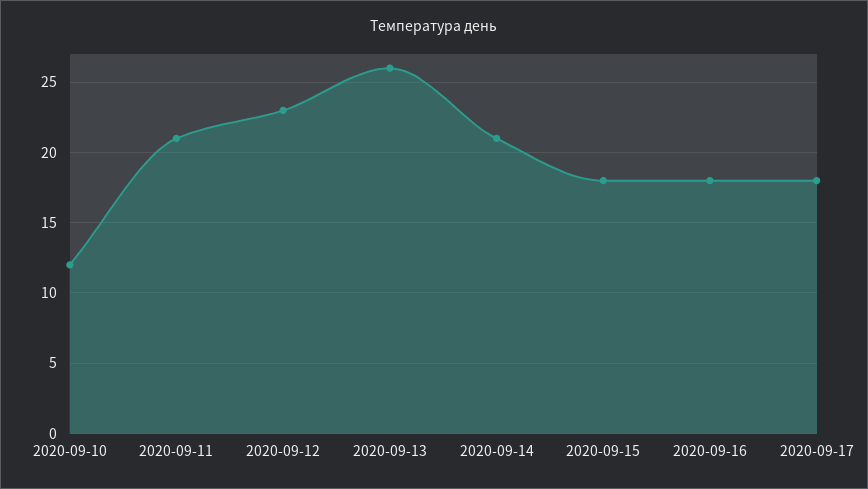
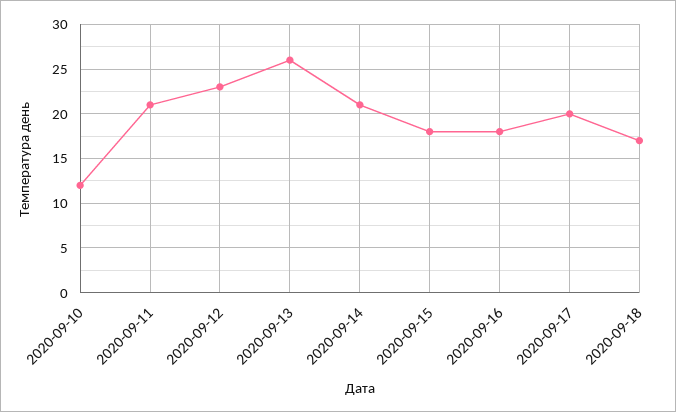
2020-09-17: 18 -> 20
2020-09-18: none -> 17

